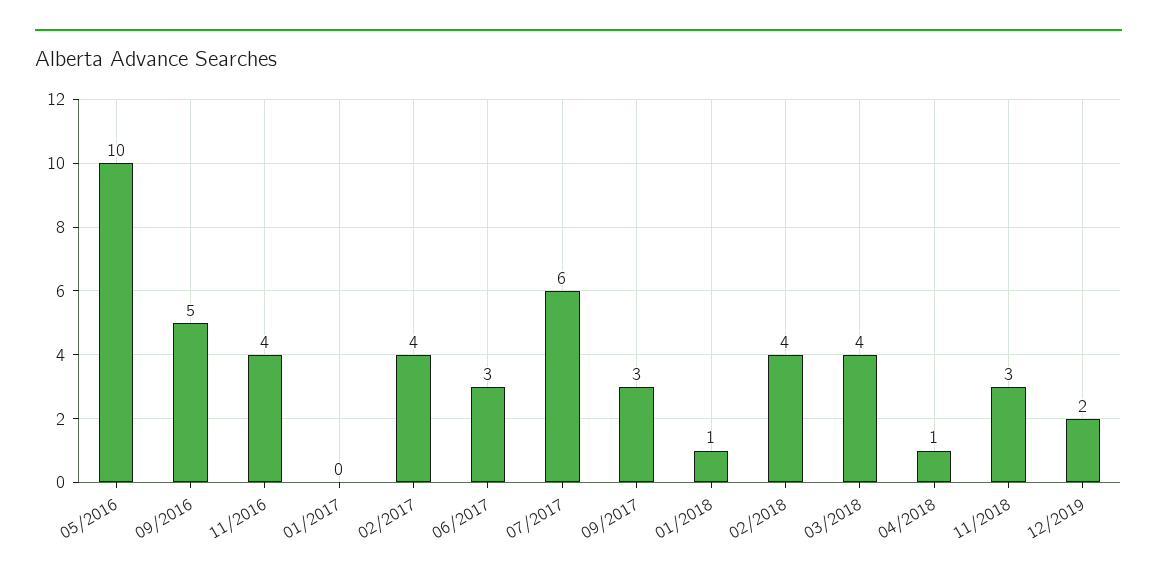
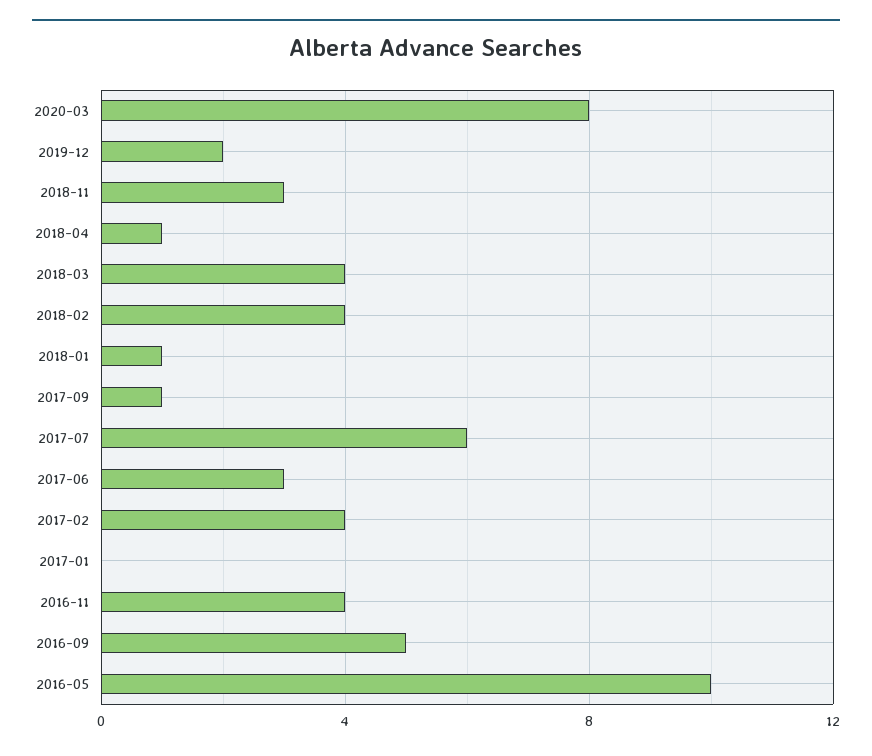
09/2017: 3 -> 1
2020-03: none -> 8

